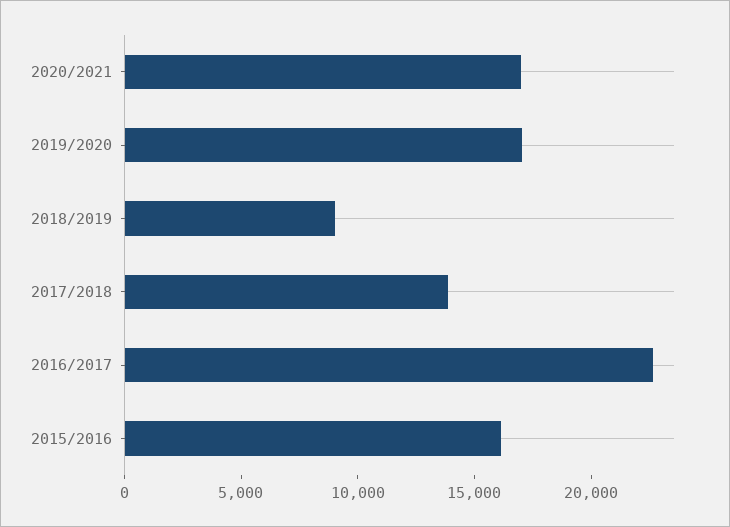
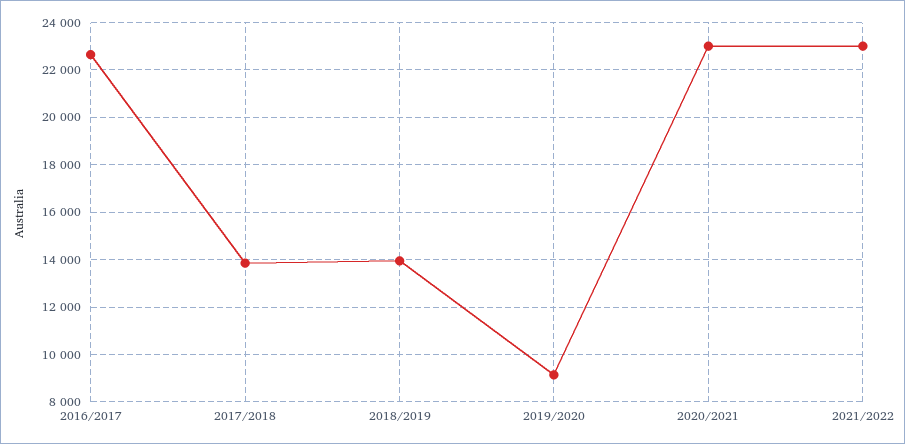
2020/2021: 17000 -> 23000
2019/2020: 17000 -> 9000
2018/2019: 9000 -> 14000
2015/2016: 16000 -> none
2021/2022: none -> 23000

